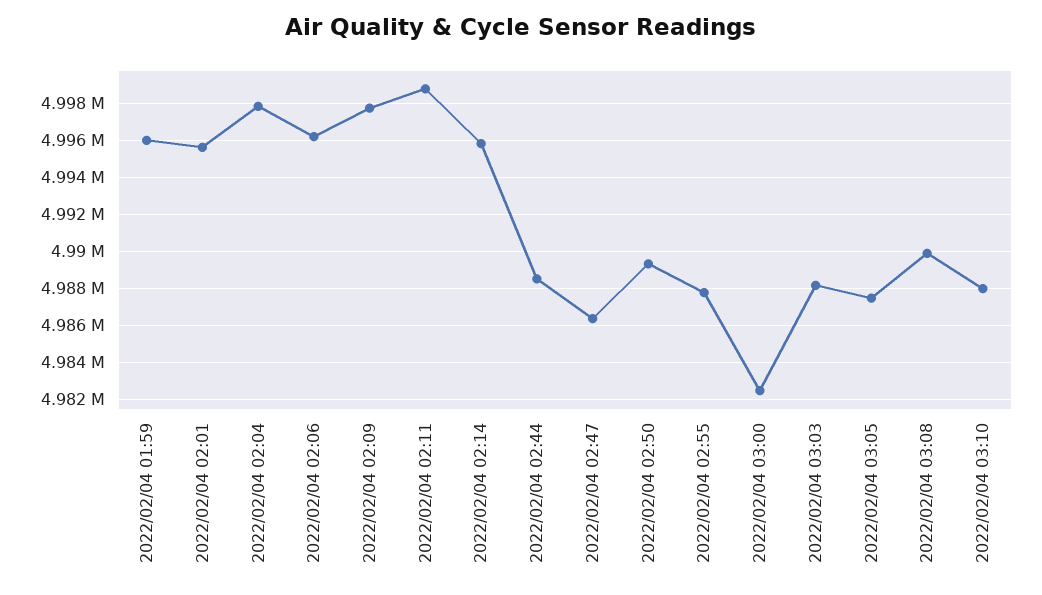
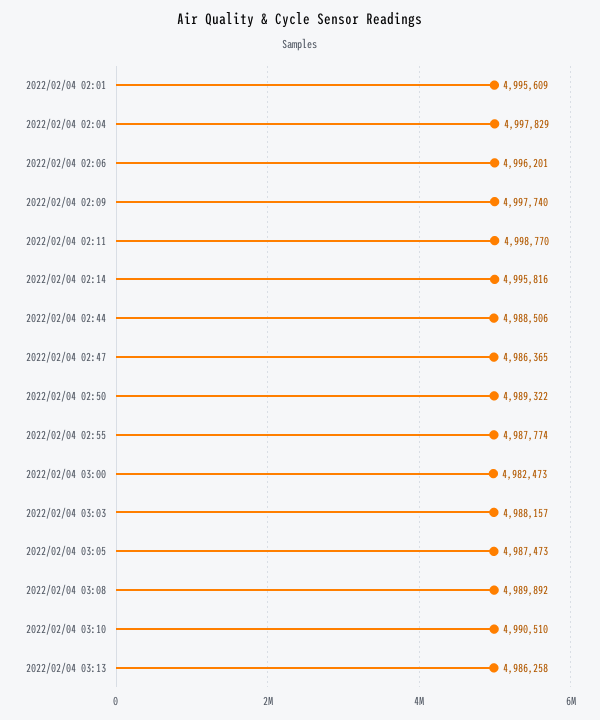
2022/02/04 01:59: 4996000 -> none
2022/02/04 03:10: 4988000 -> 4990510
2022/02/04 03:13: none -> 4986258

